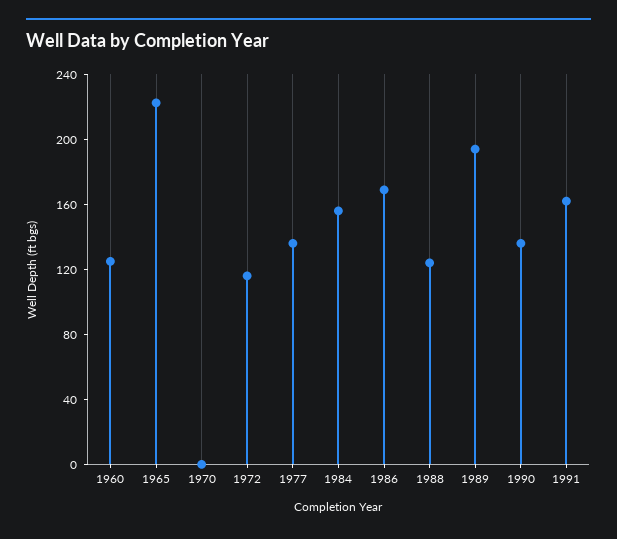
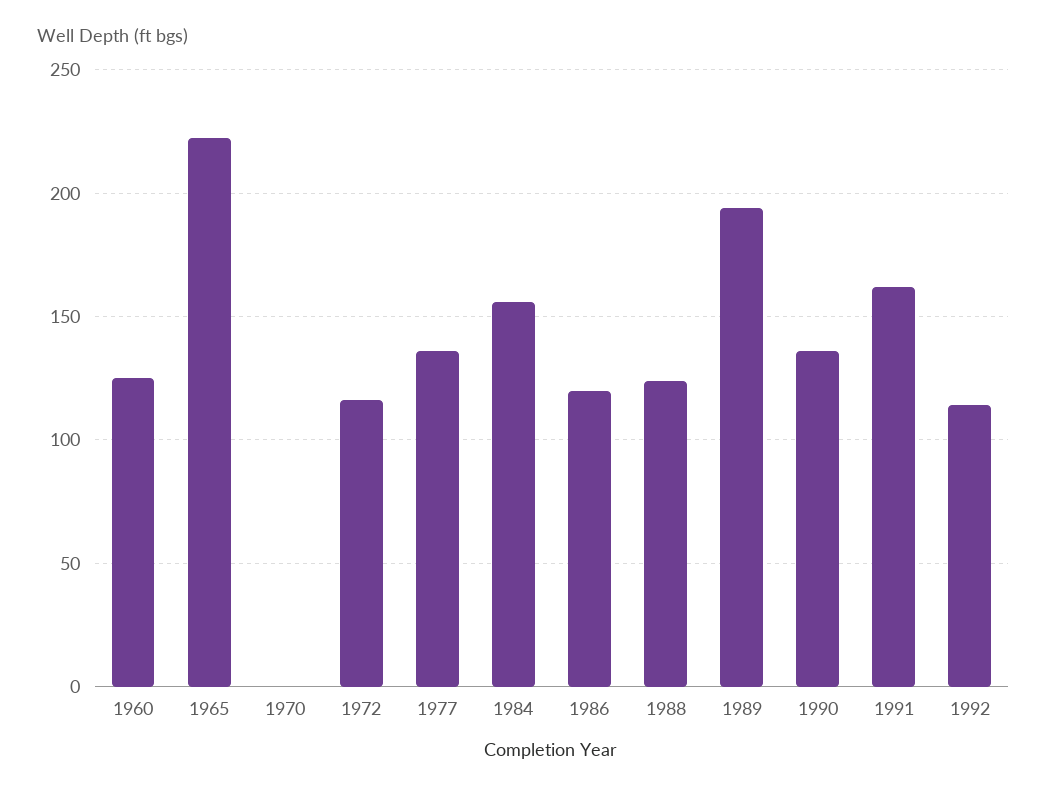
1986: 170 -> 120
1992: none -> 115

